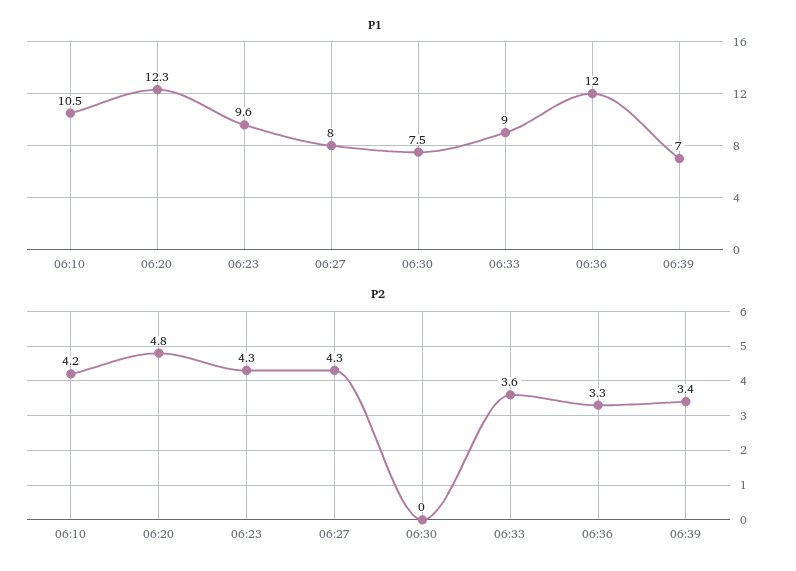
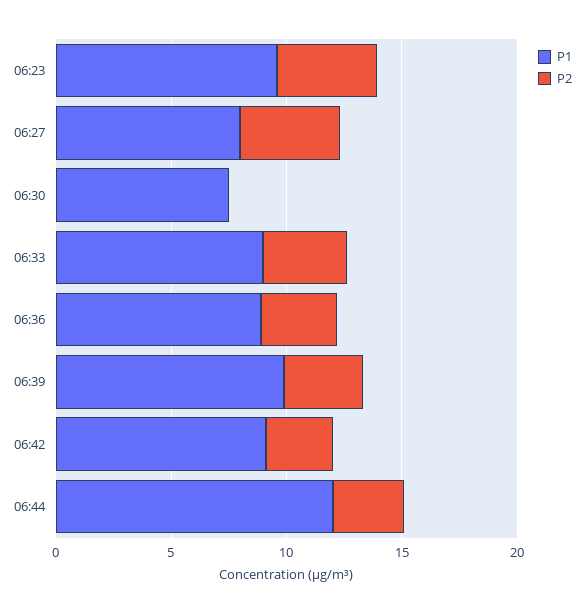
P1, 06:10: 10.5 -> none
P1, 06:20: 12.3 -> none
P1, 06:36: 12 -> 9
P1, 06:39: 7 -> 10
P2, 06:10: 4.2 -> none
P2, 06:20: 4.8 -> none
P1, 06:42: none -> 9
P2, 06:42: none -> 3
P1, 06:44: none -> 12
P2, 06:44: none -> 3

